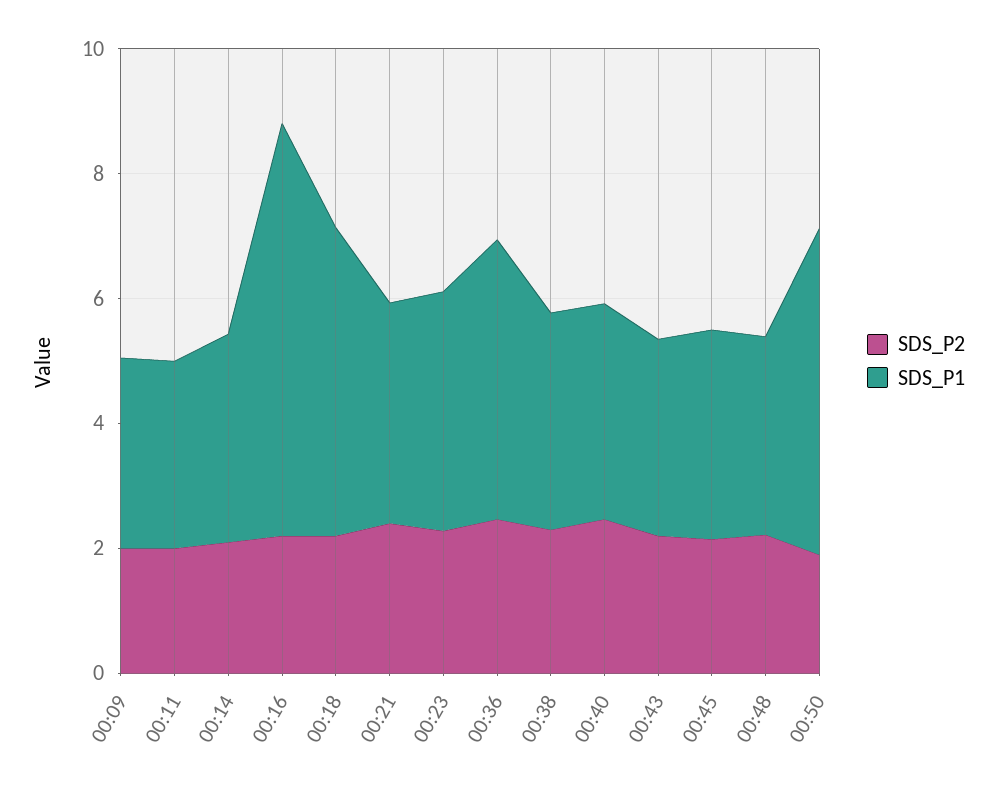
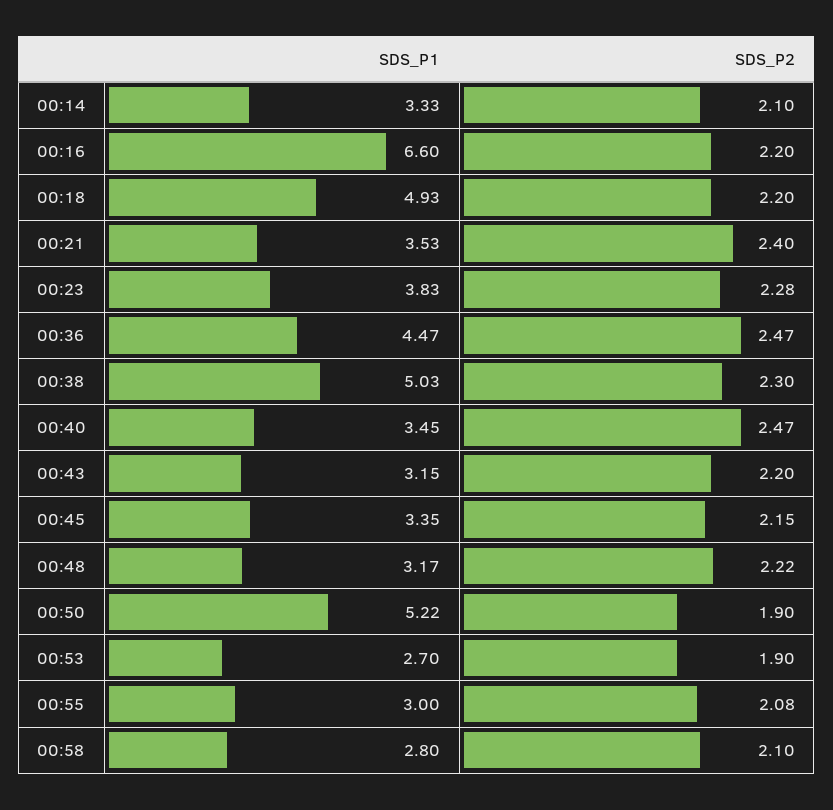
SDS_P2, 00:09: 2 -> none
SDS_P1, 00:09: 3 -> none
SDS_P2, 00:11: 2 -> none
SDS_P1, 00:11: 3 -> none
SDS_P1, 00:38: 3.5 -> 5.03
SDS_P1, 00:53: none -> 2.7
SDS_P2, 00:53: none -> 1.9
SDS_P1, 00:55: none -> 3
SDS_P2, 00:55: none -> 2.08
SDS_P1, 00:58: none -> 2.8
SDS_P2, 00:58: none -> 2.1

